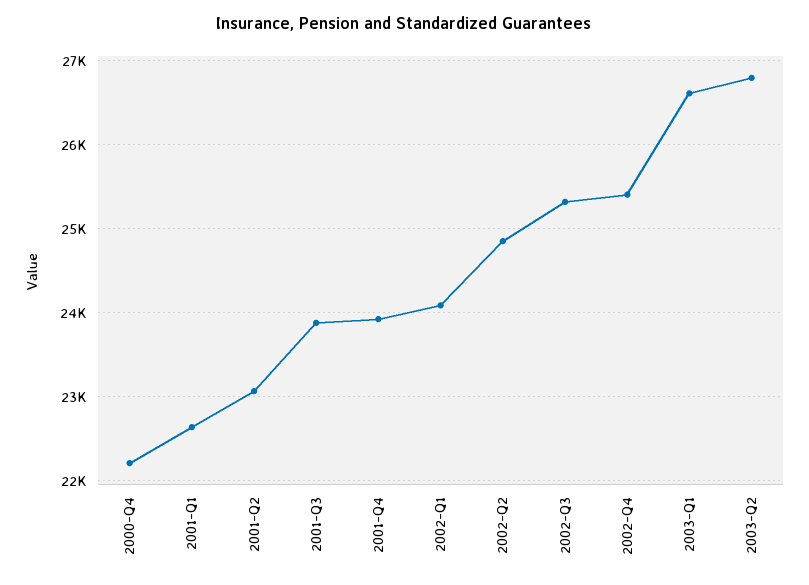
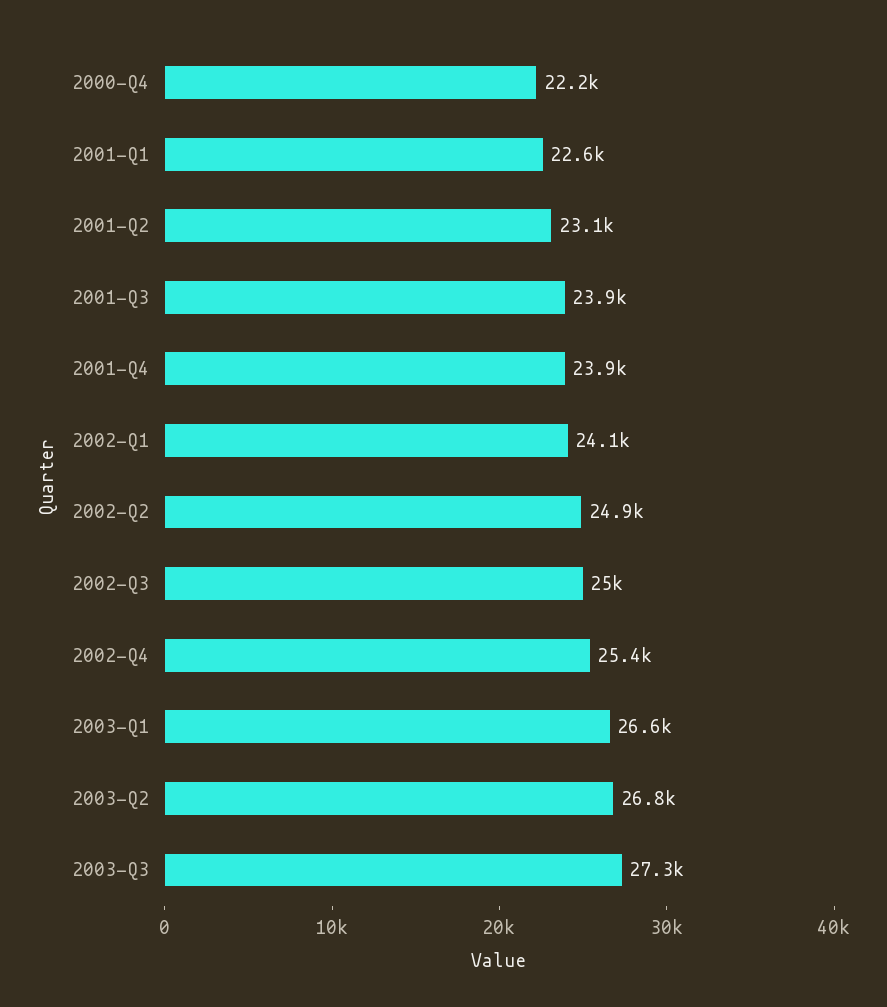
2002-Q3: 25300 -> 25000
2003-Q3: none -> 27300

